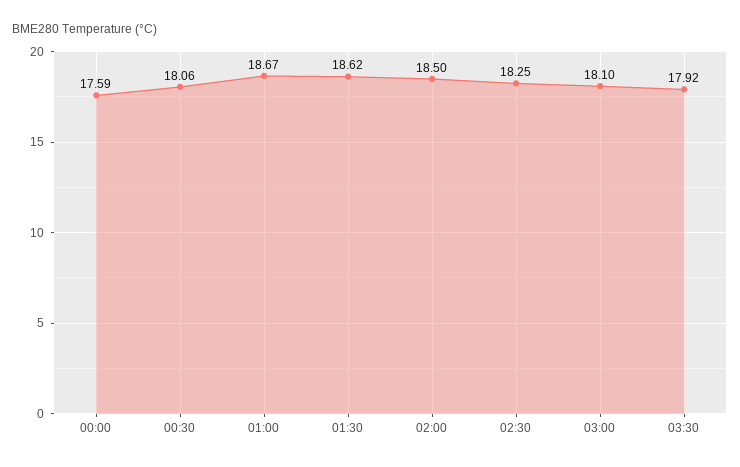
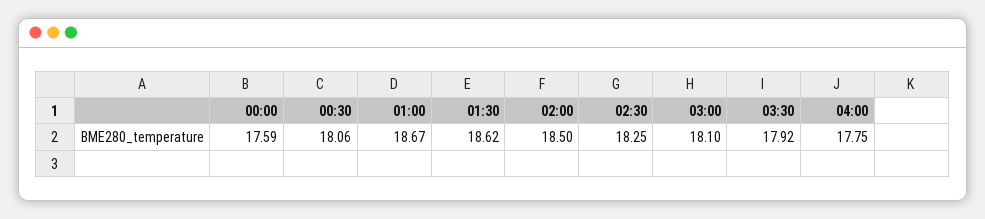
04:00: none -> 17.75

